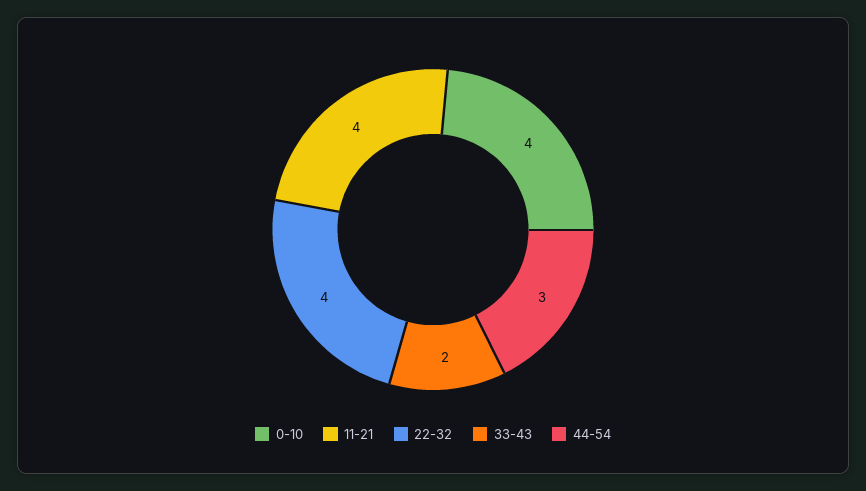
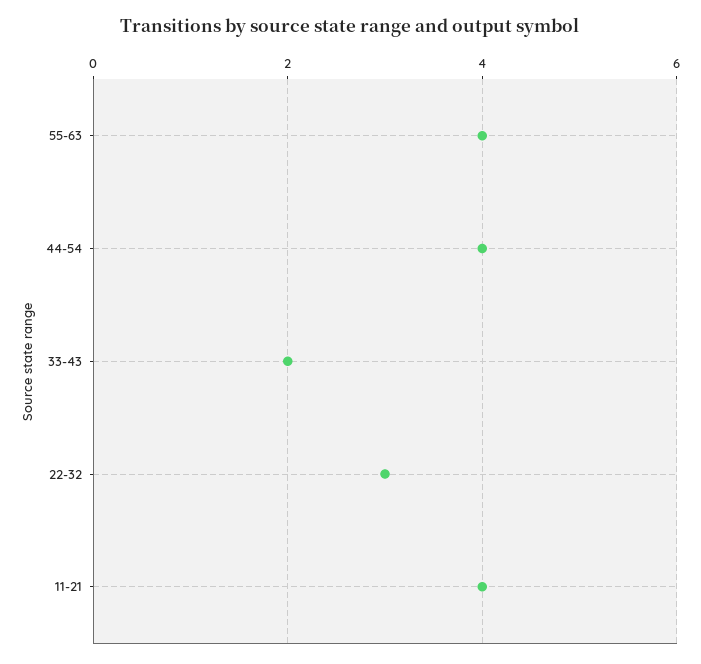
0-10: 4 -> none
22-32: 4 -> 3
44-54: 3 -> 4
55-63: none -> 4

